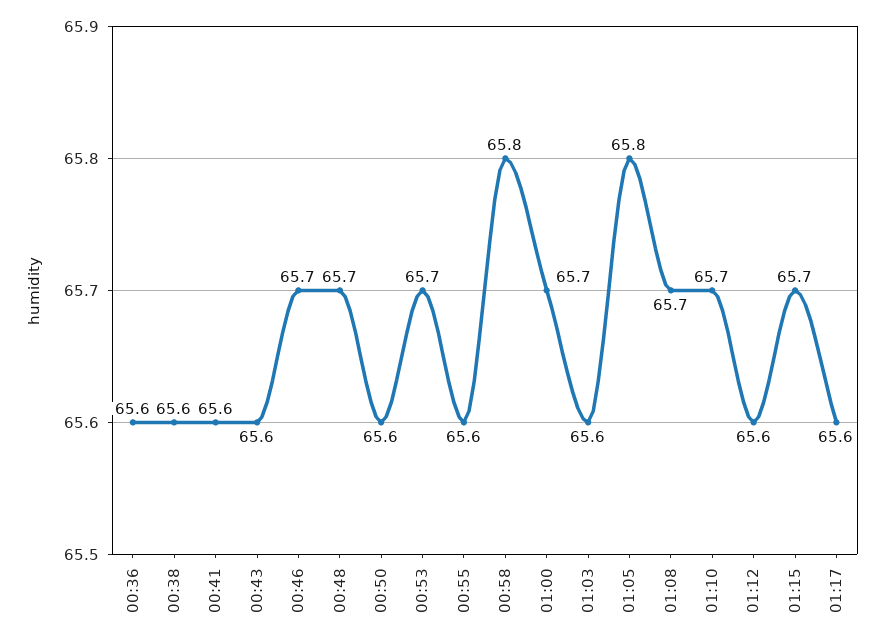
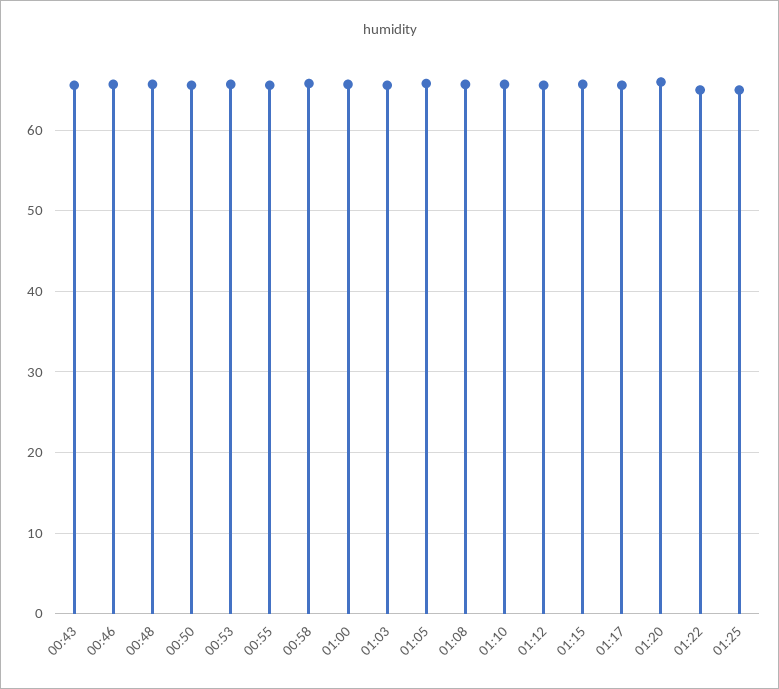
00:36: 65.6 -> none
00:38: 65.6 -> none
00:41: 65.6 -> none
01:20: none -> 66
01:22: none -> 65
01:25: none -> 65

